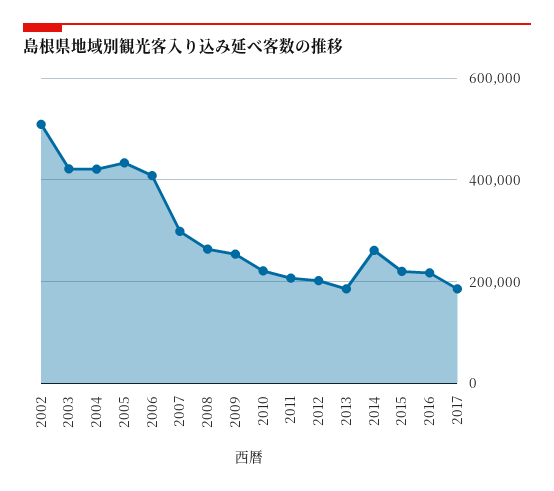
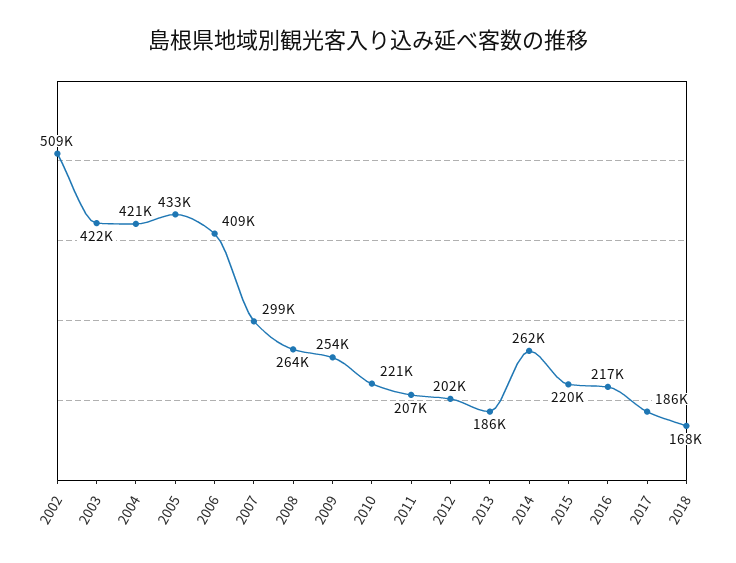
2018: none -> 168000

